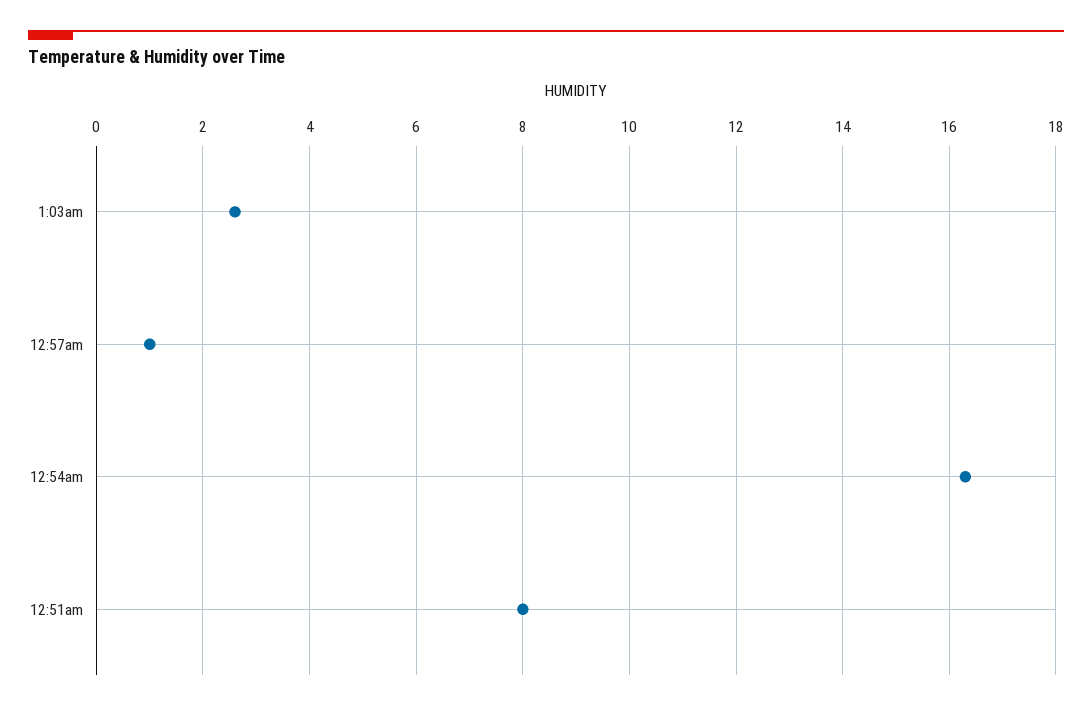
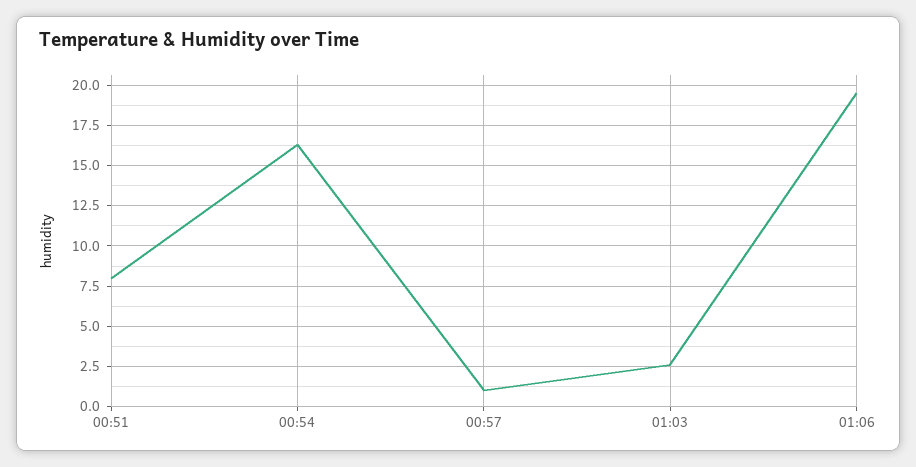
01:06: none -> 19.5

